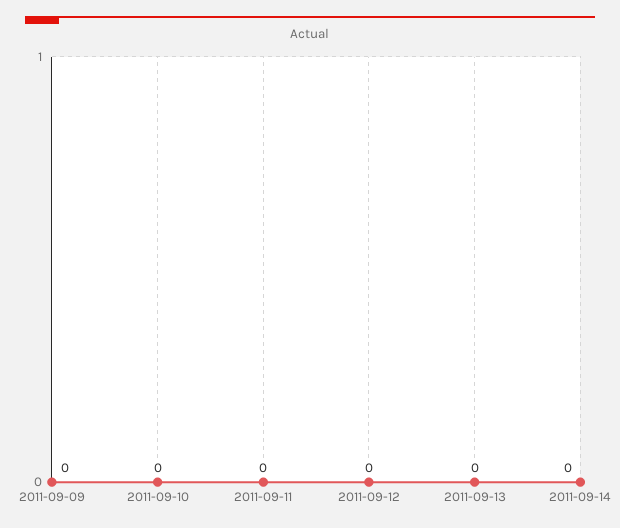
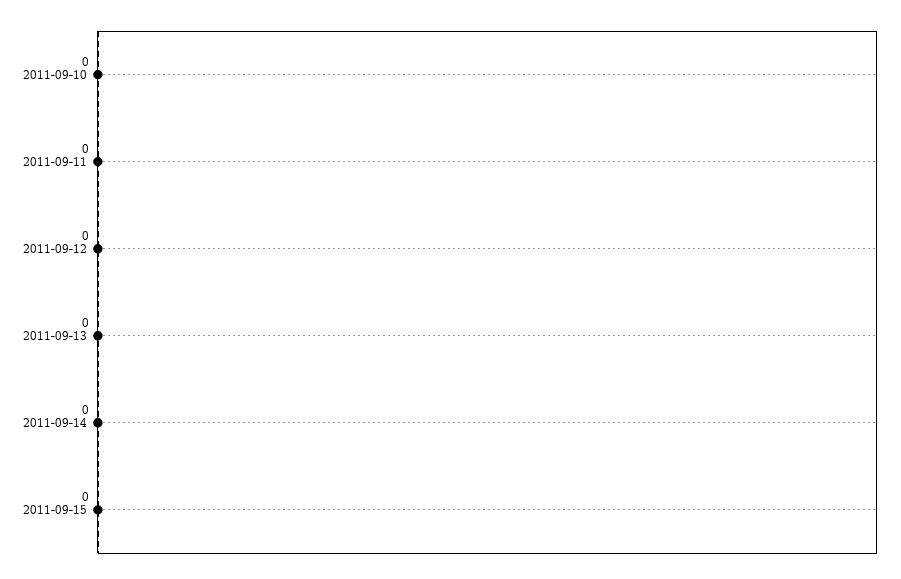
2011-09-09: 0 -> none
2011-09-15: none -> 0

